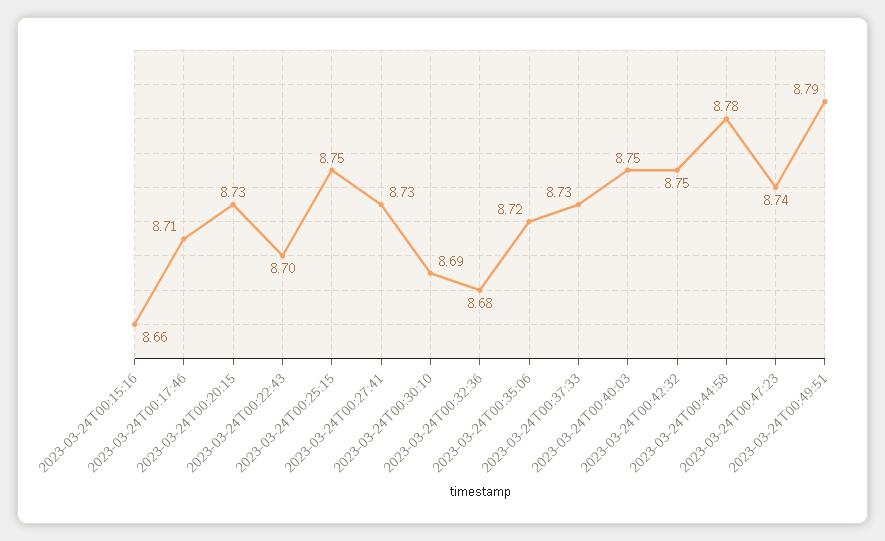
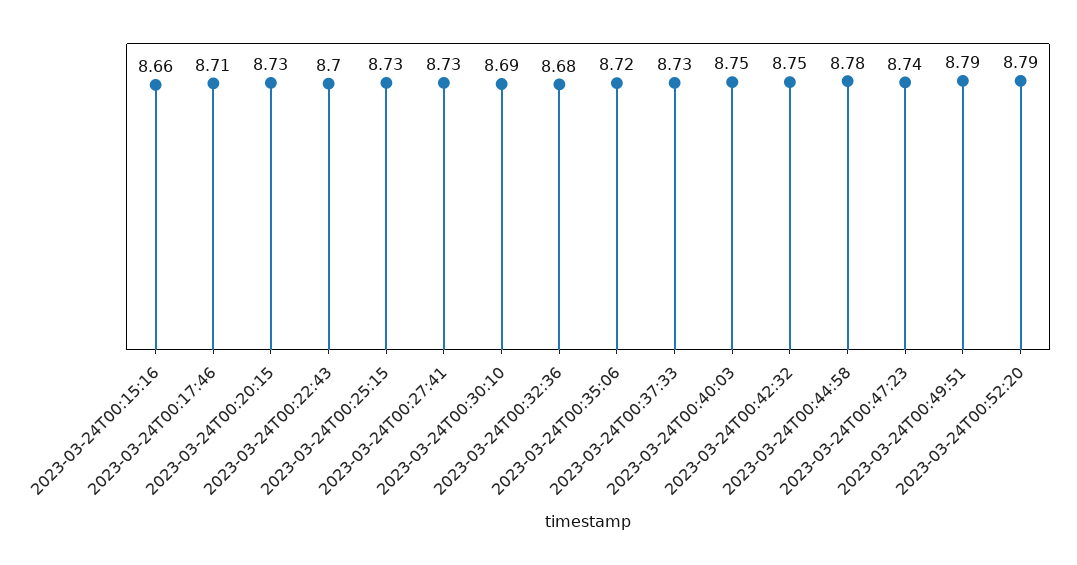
2023-03-24T00:25:15: 8.75 -> 8.73
2023-03-24T00:52:20: none -> 8.79

